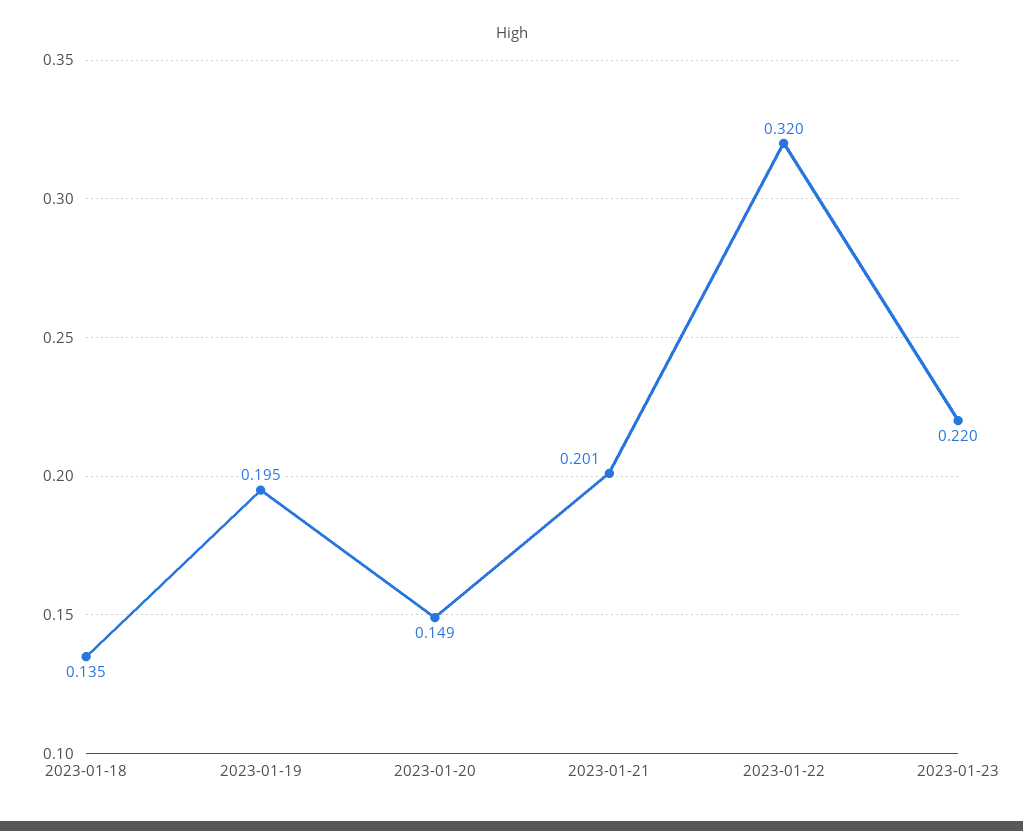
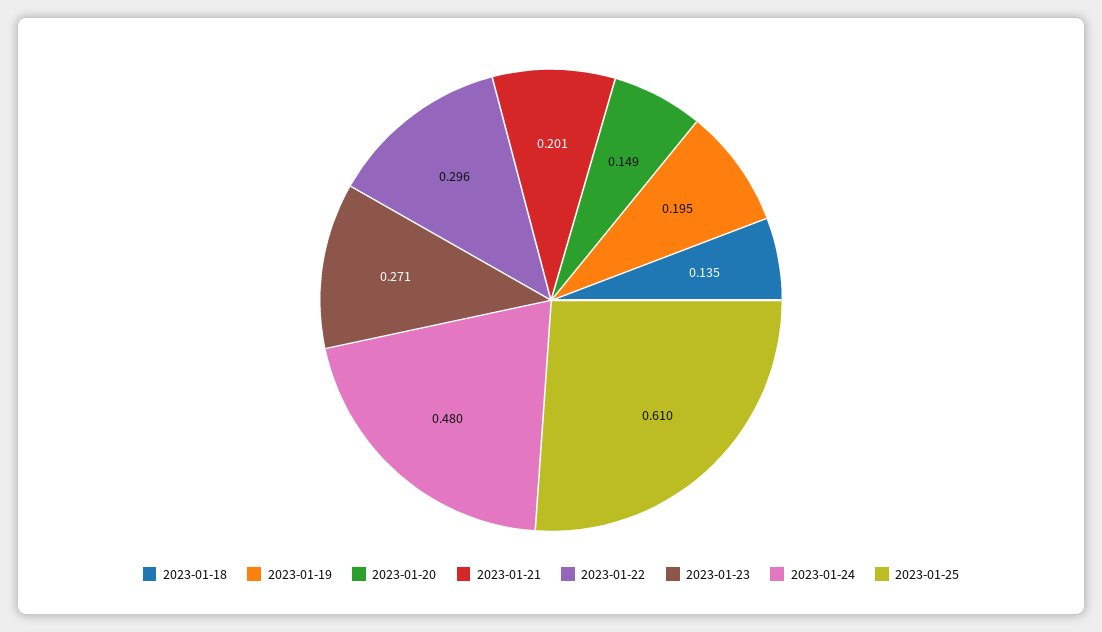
2023-01-22: 0.32 -> 0.296
2023-01-23: 0.22 -> 0.271
2023-01-24: none -> 0.48
2023-01-25: none -> 0.61

